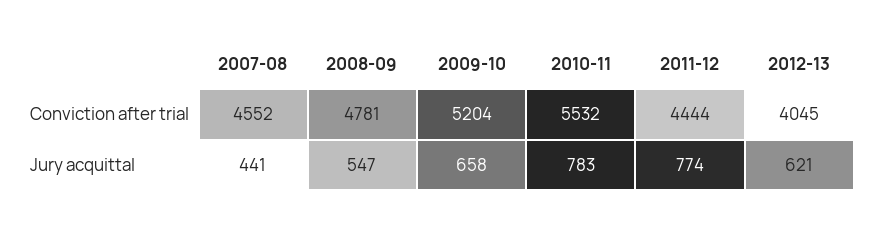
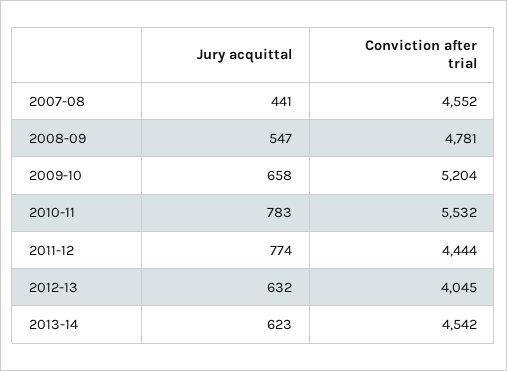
2012-13, Jury acquittal: 621 -> 632
2013-14, Jury acquittal: none -> 623
2013-14, Conviction after trial: none -> 4542

